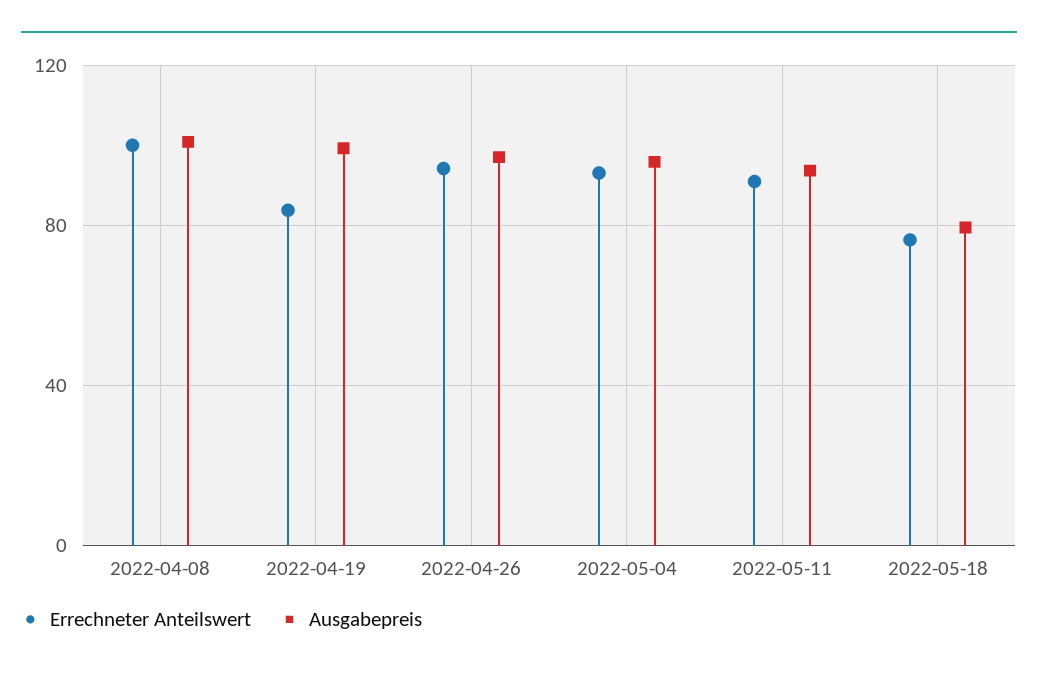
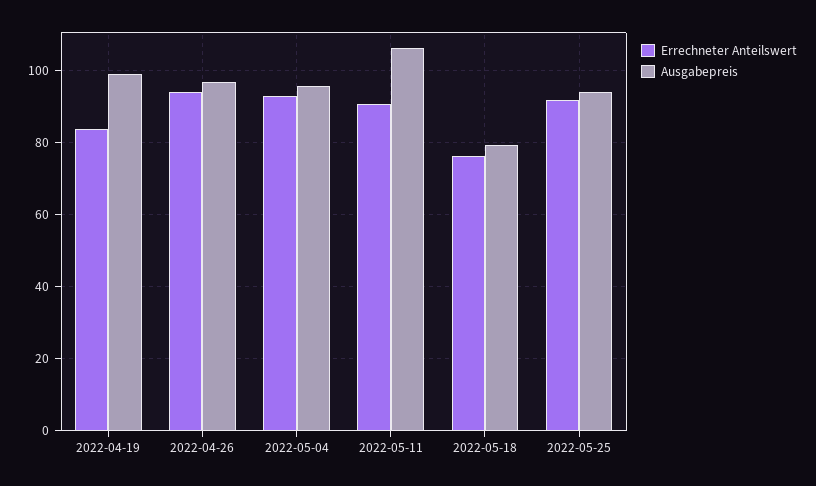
Errechneter Anteilswert, 2022-04-08: 100 -> none
Ausgabepreis, 2022-04-08: 100 -> none
Ausgabepreis, 2022-05-11: 95 -> 106
Errechneter Anteilswert, 2022-05-25: none -> 92
Ausgabepreis, 2022-05-25: none -> 94

